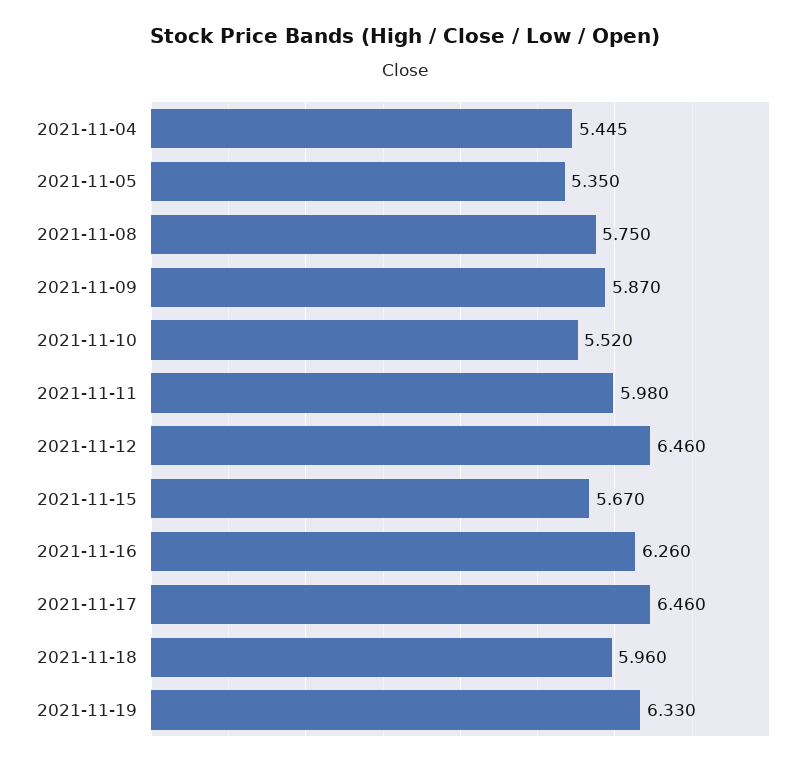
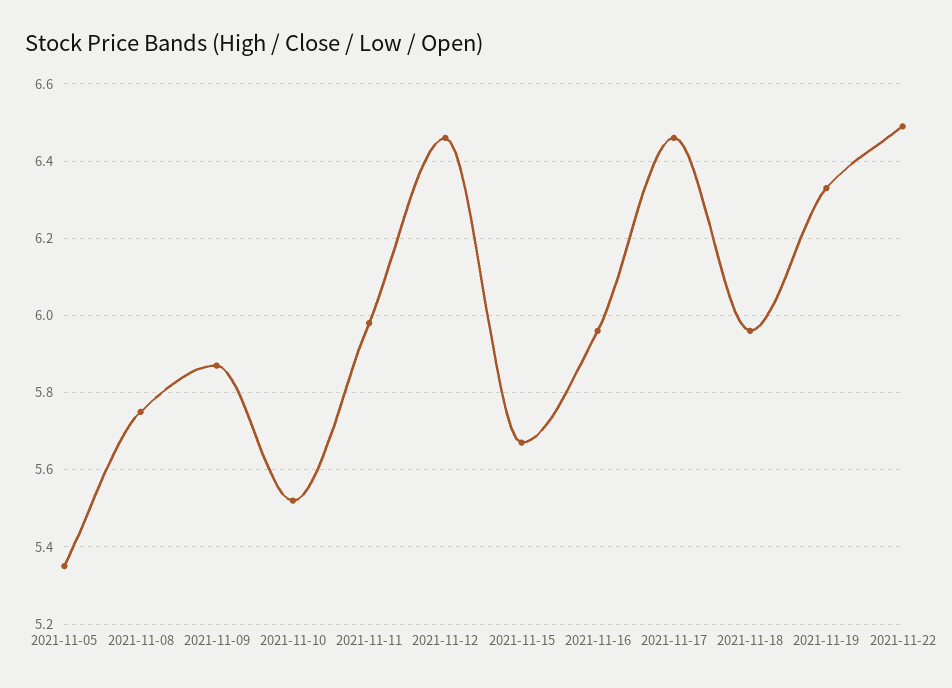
2021-11-04: 5.445 -> none
2021-11-16: 6.26 -> 5.95
2021-11-22: none -> 6.5

